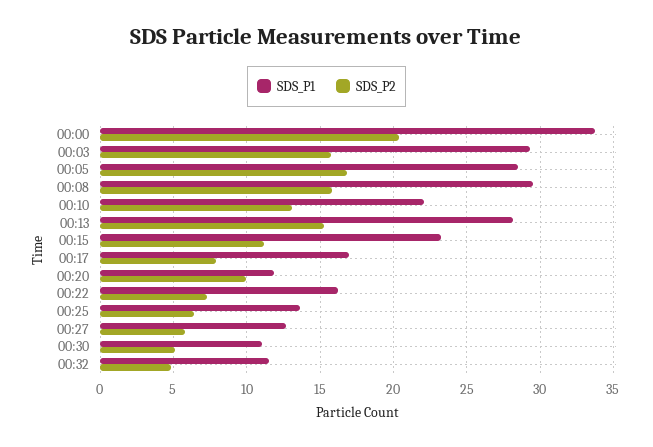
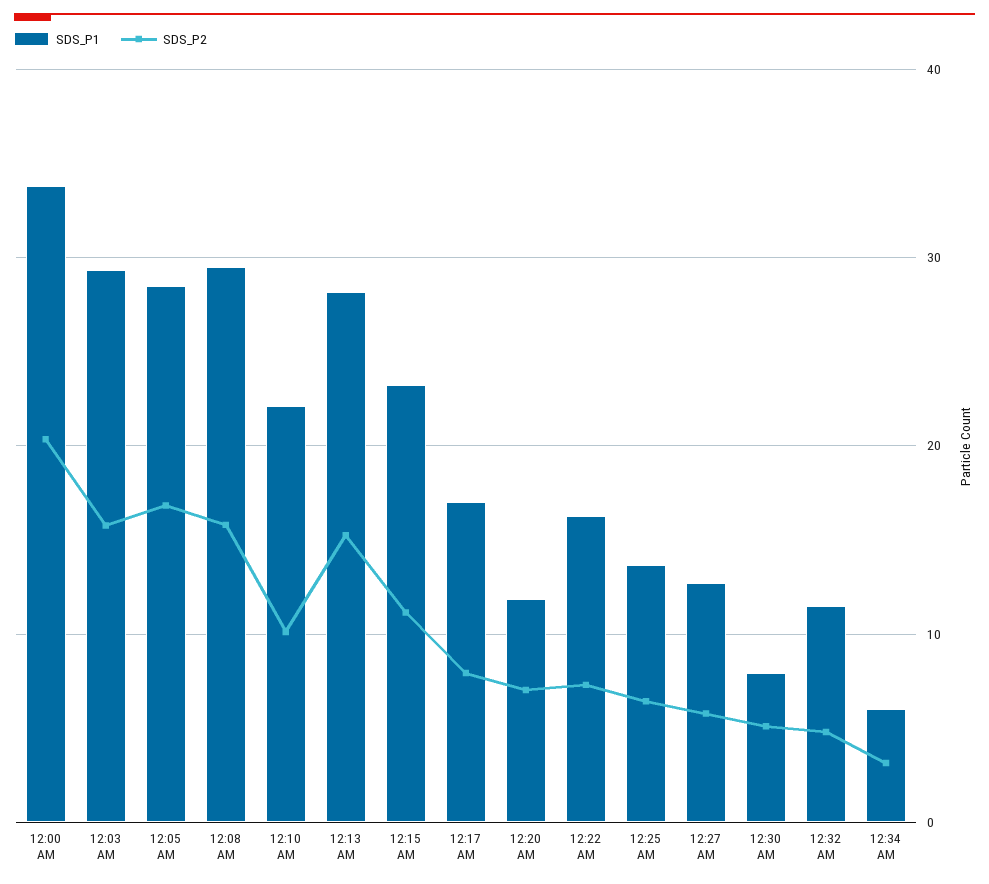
SDS_P2, 00:10: 13 -> 10
SDS_P2, 00:20: 10 -> 7
SDS_P1, 00:30: 11 -> 8
SDS_P1, 12:34 AM: none -> 6
SDS_P2, 12:34 AM: none -> 3

